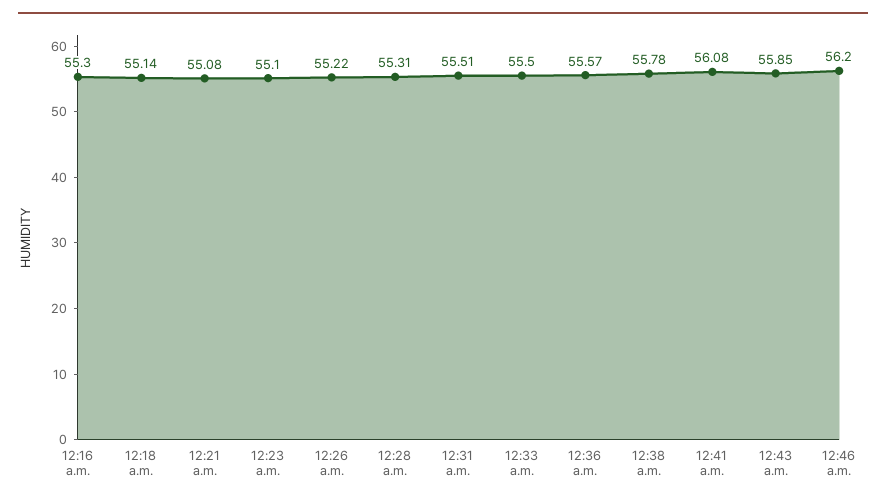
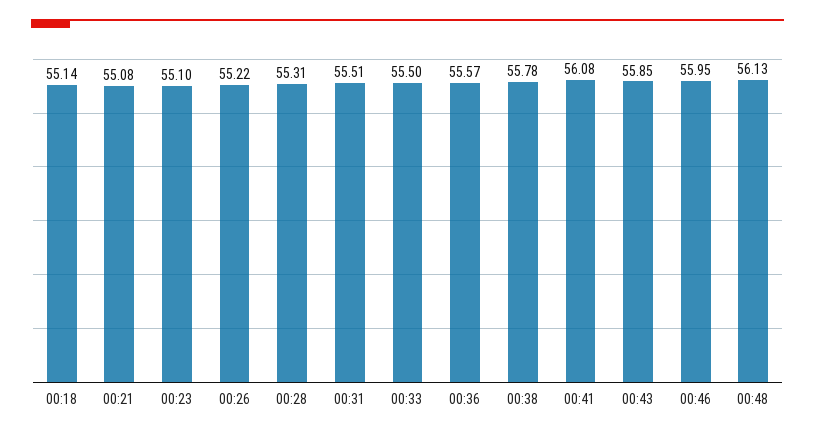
12:16 a.m.: 55.3 -> none
12:46 a.m.: 56.2 -> 55.95
00:48: none -> 56.13

